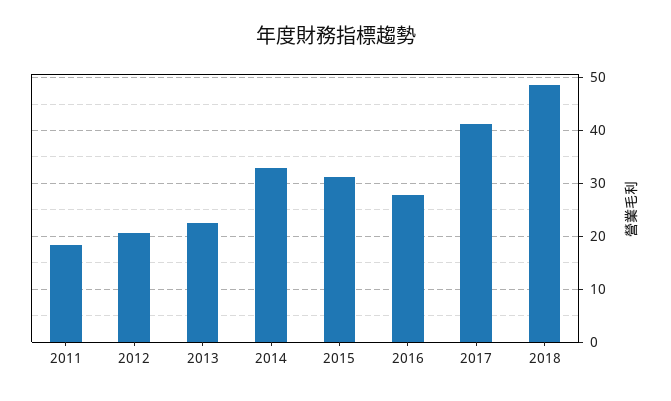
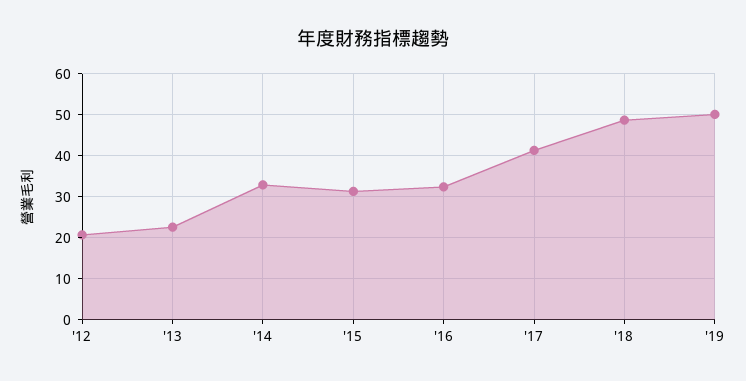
2011: 18 -> none
2016: 28 -> 32
'19: none -> 50

